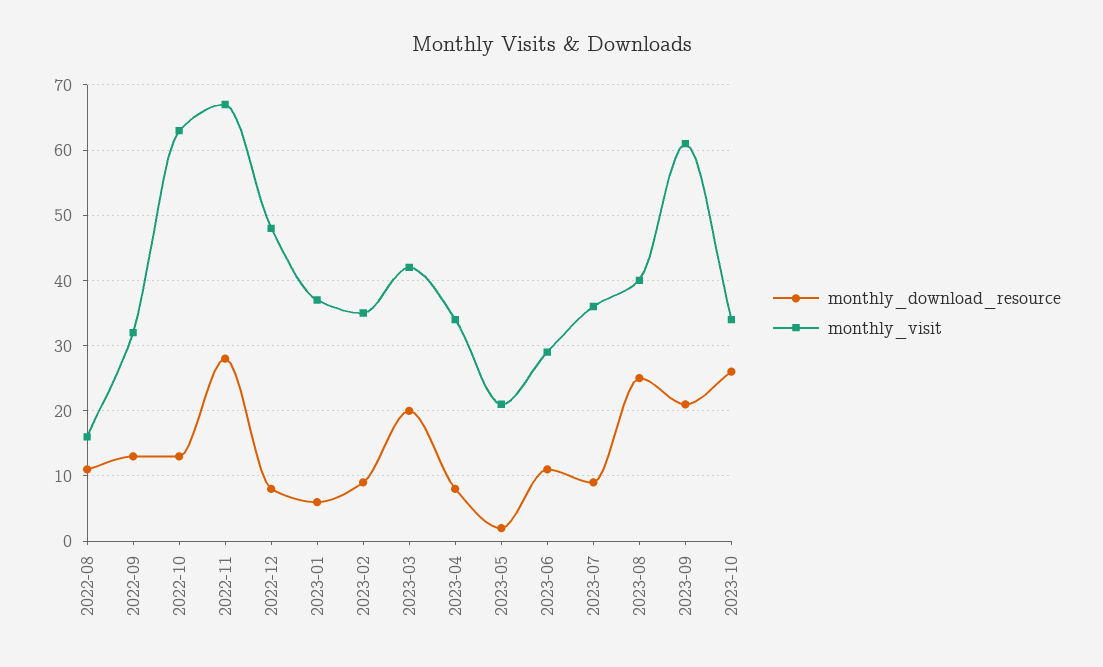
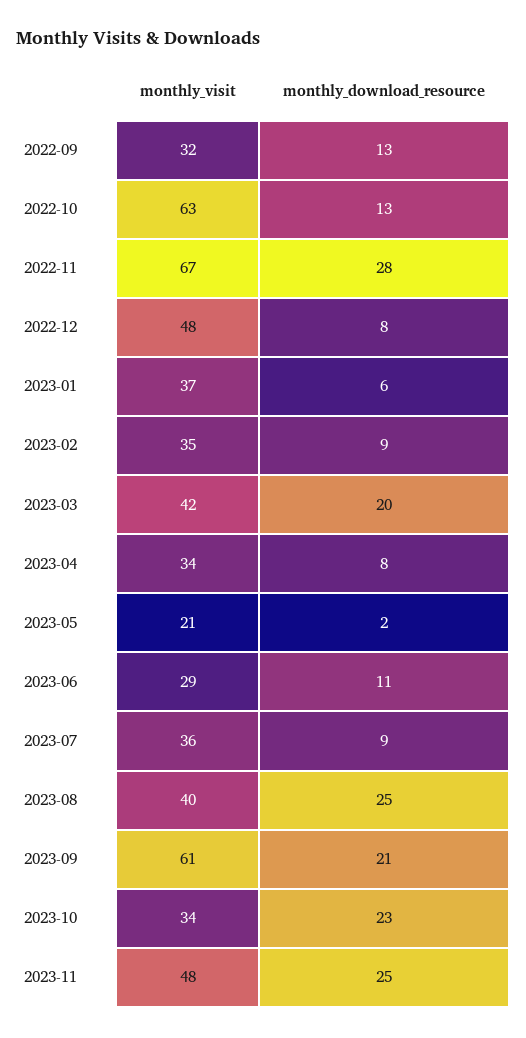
monthly_download_resource, 2022-08: 11 -> none
monthly_visit, 2022-08: 16 -> none
monthly_download_resource, 2023-10: 26 -> 23
monthly_visit, 2023-11: none -> 48
monthly_download_resource, 2023-11: none -> 25

